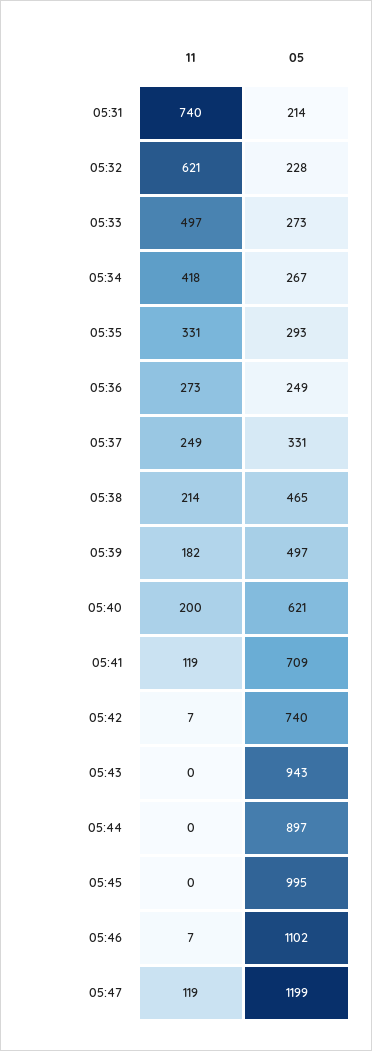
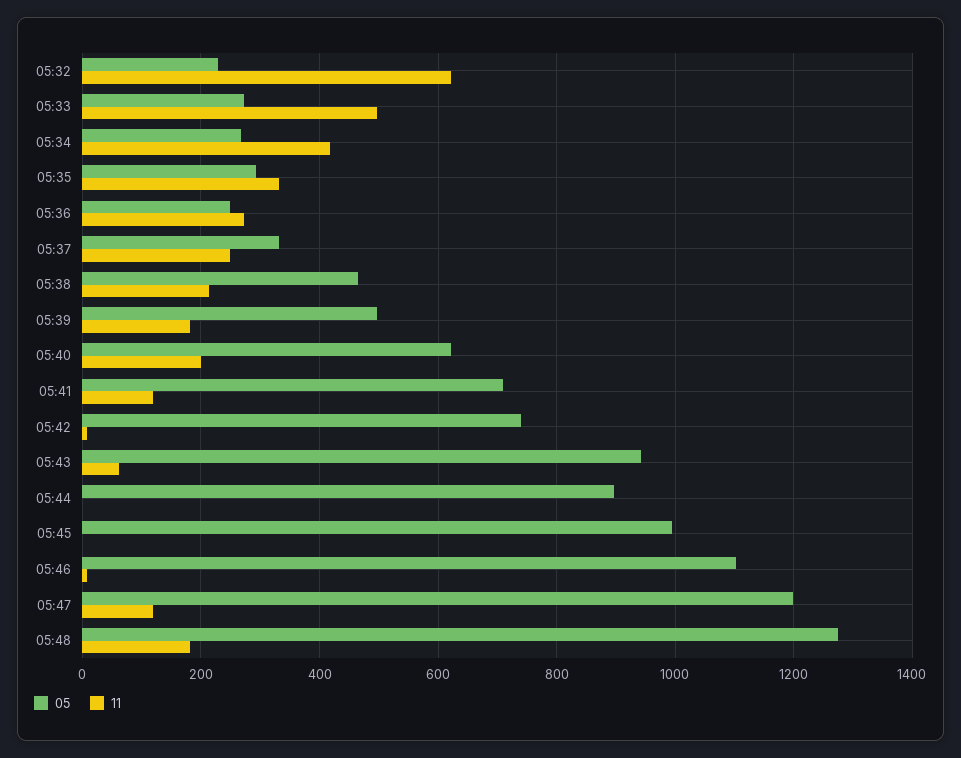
11, 05:31: 740 -> none
05, 05:31: 214 -> none
11, 05:43: 0 -> 60
05, 05:48: none -> 1280
11, 05:48: none -> 180

